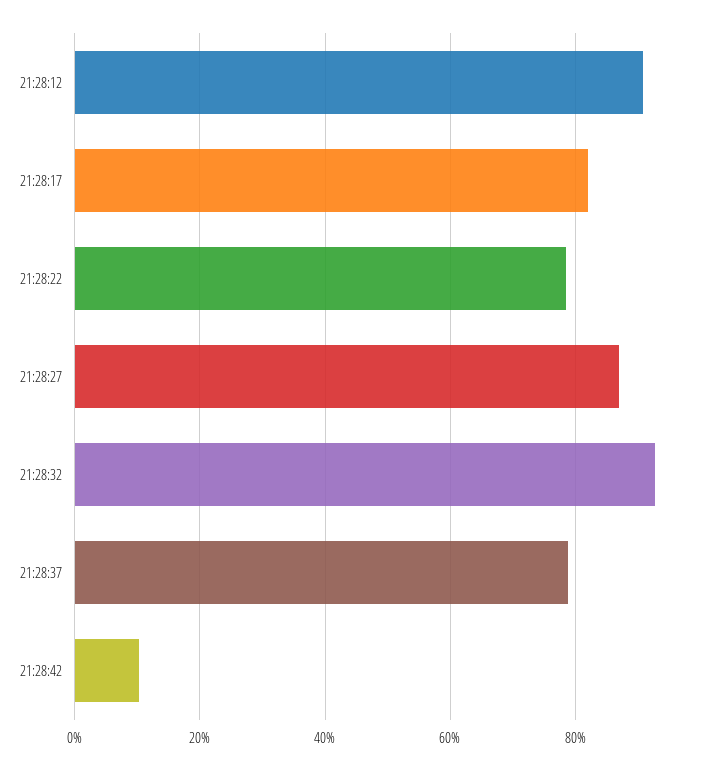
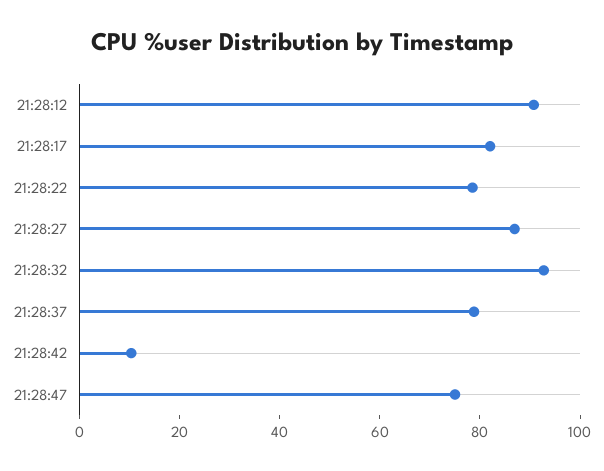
21:28:47: none -> 75

